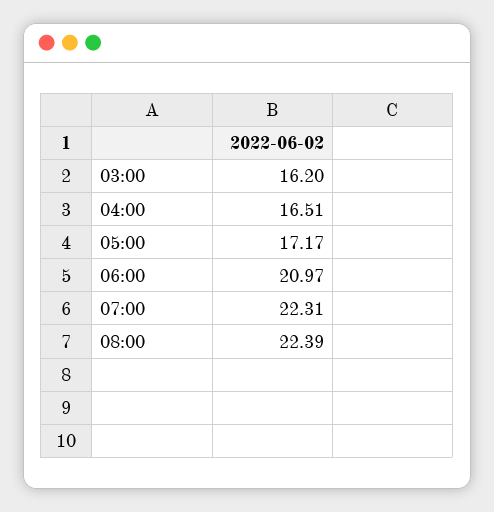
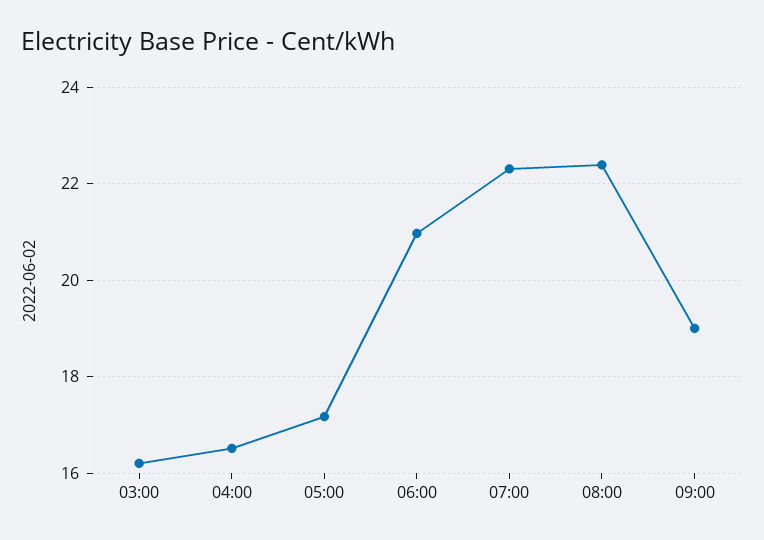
09:00: none -> 19

